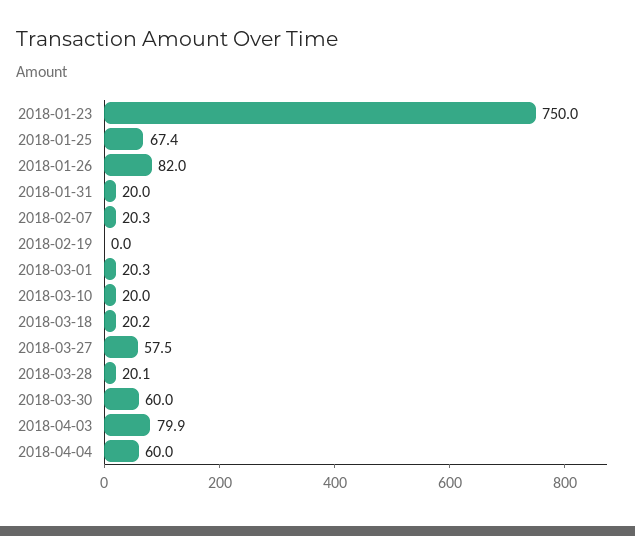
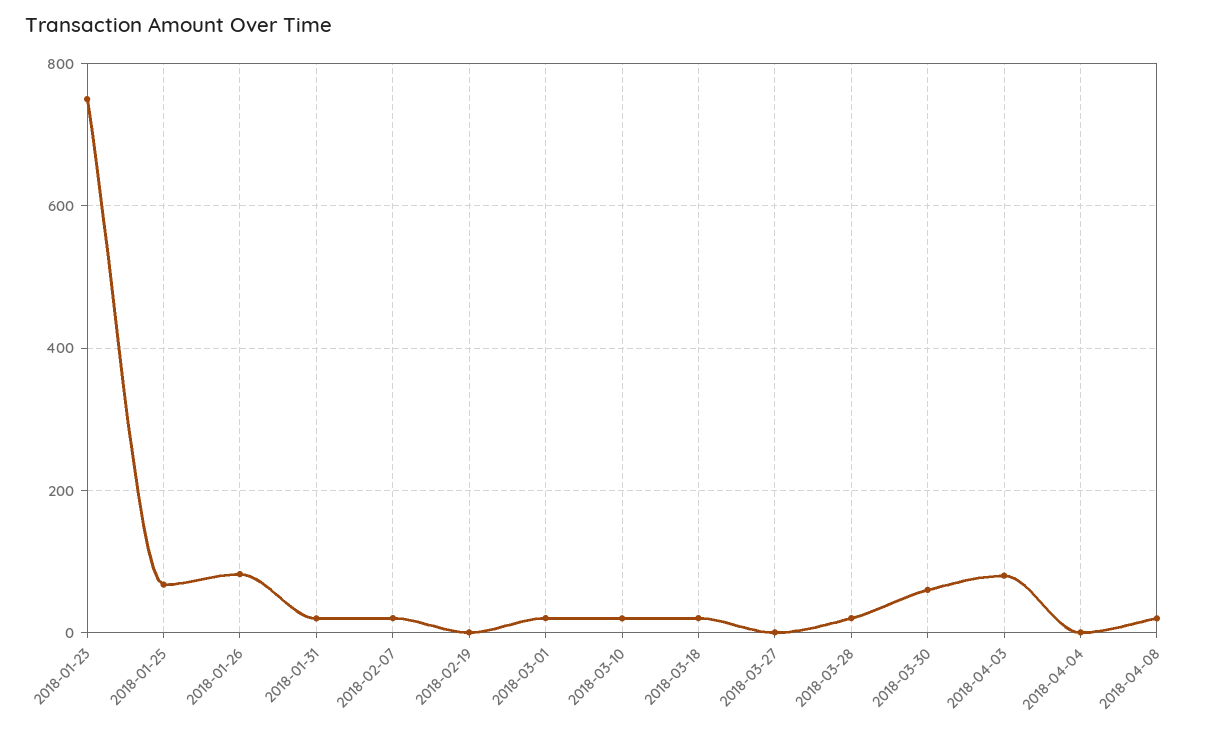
2018-03-27: 57.5 -> 0
2018-04-04: 60 -> 0
2018-04-08: none -> 20

